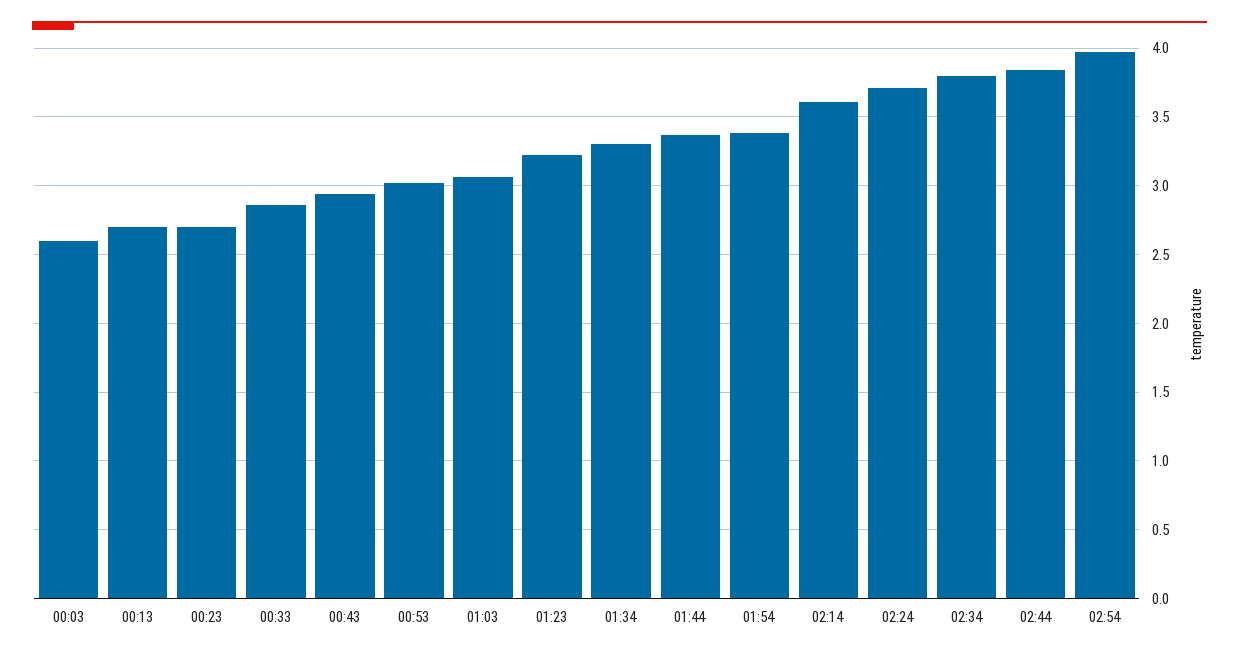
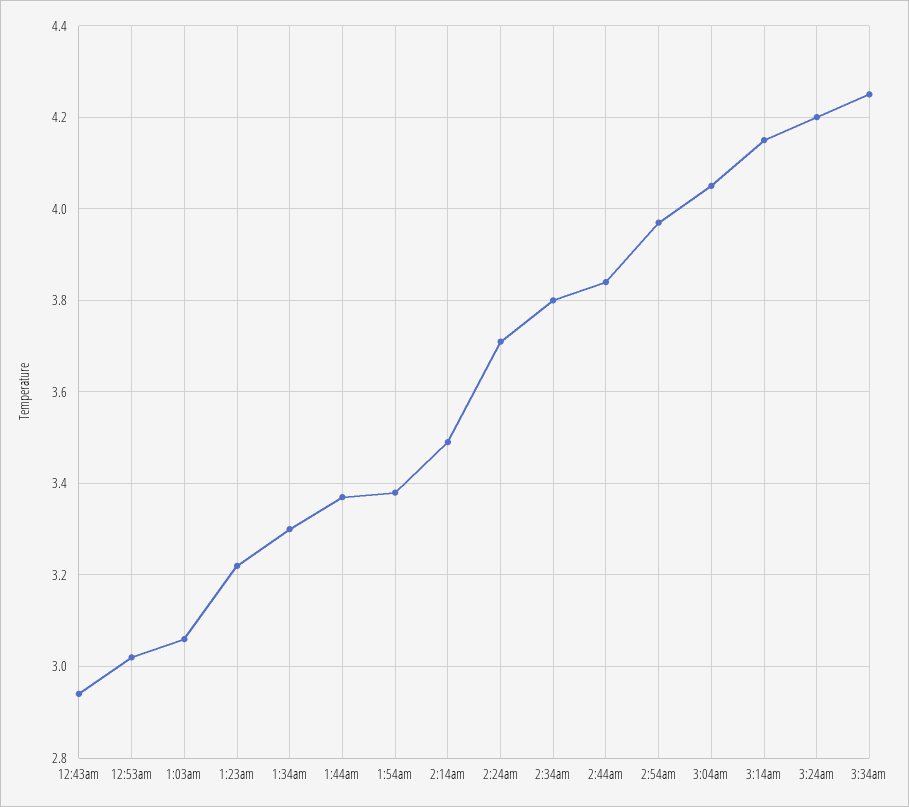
00:03: 2.6 -> none
00:13: 2.7 -> none
00:23: 2.7 -> none
00:33: 2.85 -> none
02:14: 3.6 -> 3.5
3:04am: none -> 4.05
3:14am: none -> 4.15
3:24am: none -> 4.2
3:34am: none -> 4.25

